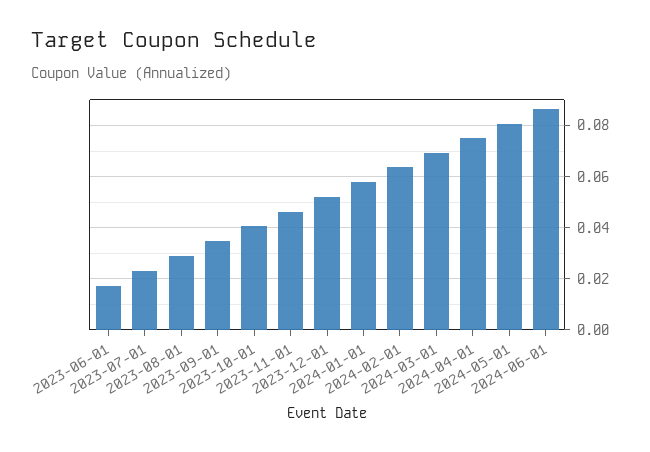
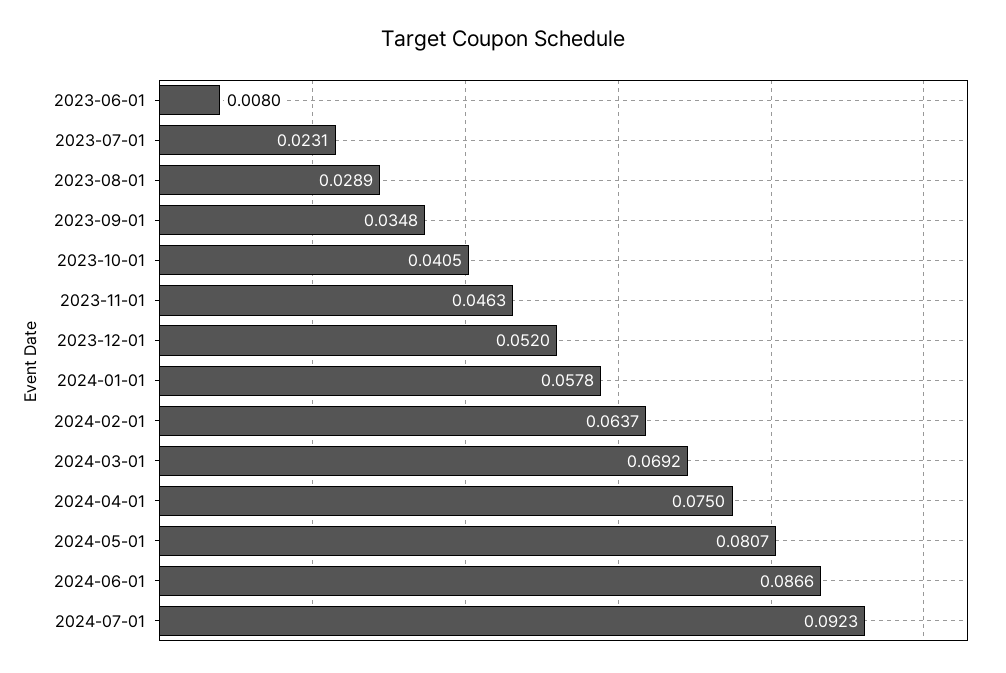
2023-06-01: 0.0175 -> 0.008
2024-07-01: none -> 0.0923

